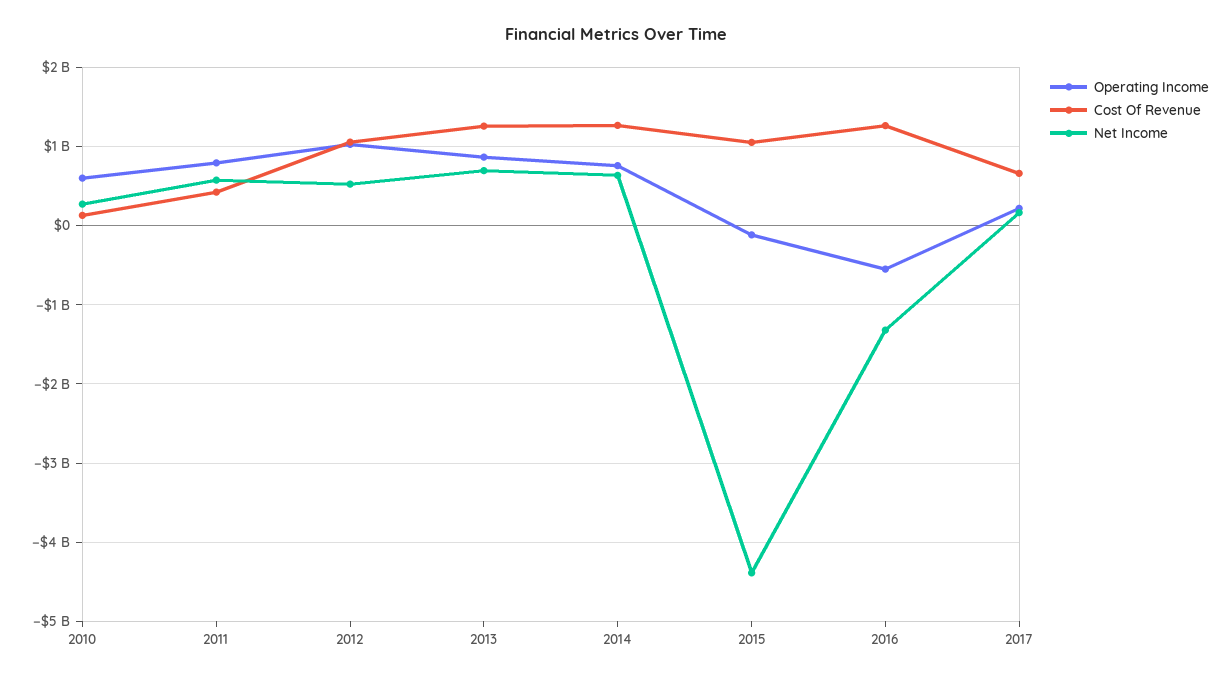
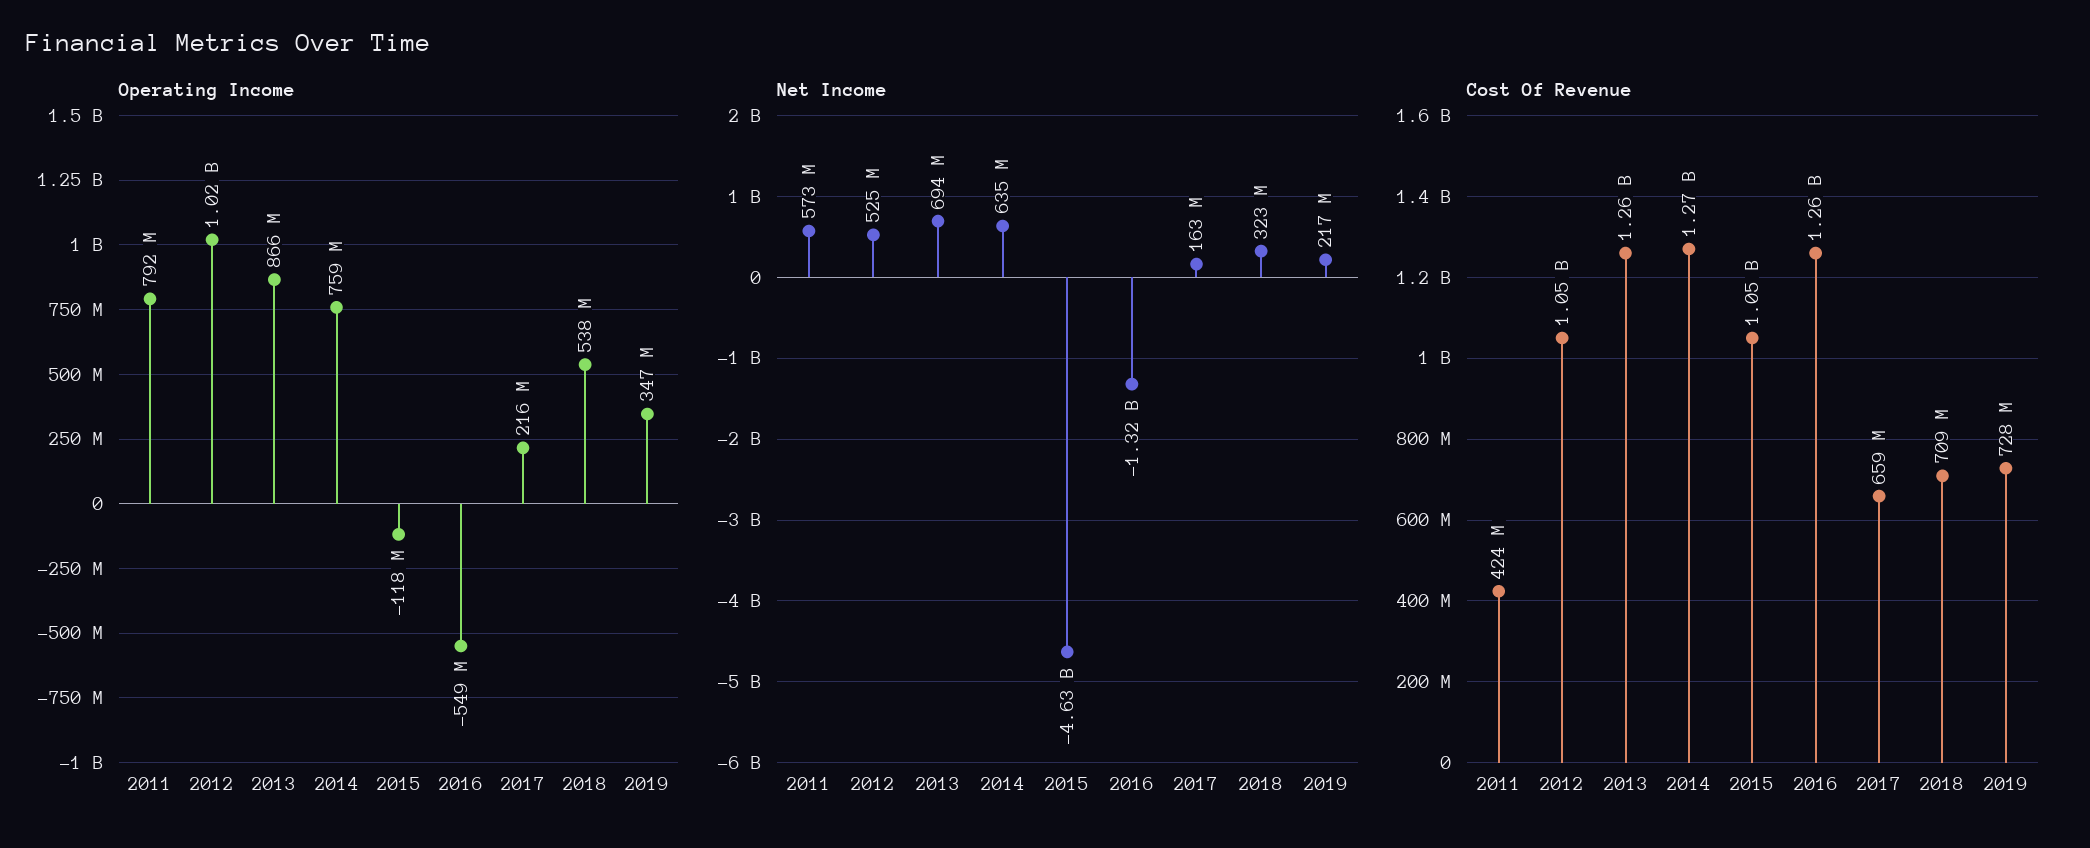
Operating Income, 2010: 600000000 -> none
Cost Of Revenue, 2010: 100000000 -> none
Net Income, 2010: 300000000 -> none
Net Income, 2015: -4400000000 -> -4630000000
Operating Income, 2018: none -> 538000000
Operating Income, 2019: none -> 347000000
Net Income, 2018: none -> 323000000
Net Income, 2019: none -> 217000000
Cost Of Revenue, 2018: none -> 709000000
Cost Of Revenue, 2019: none -> 728000000

